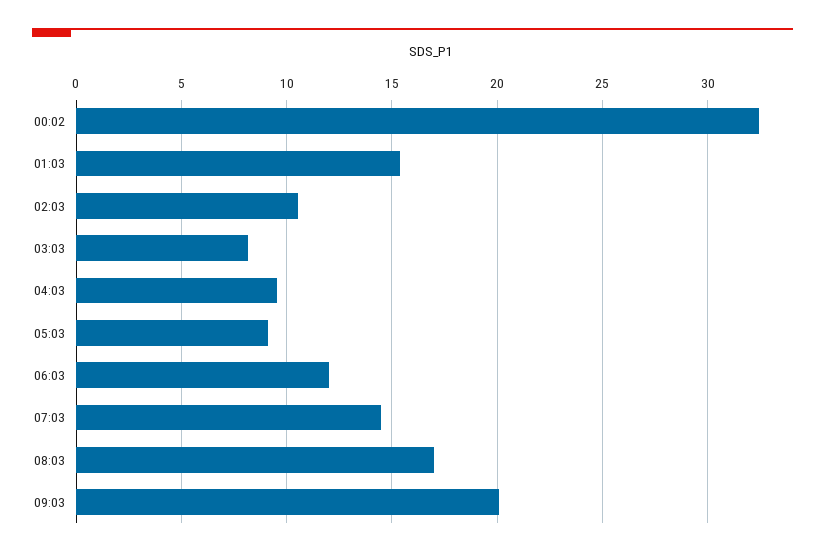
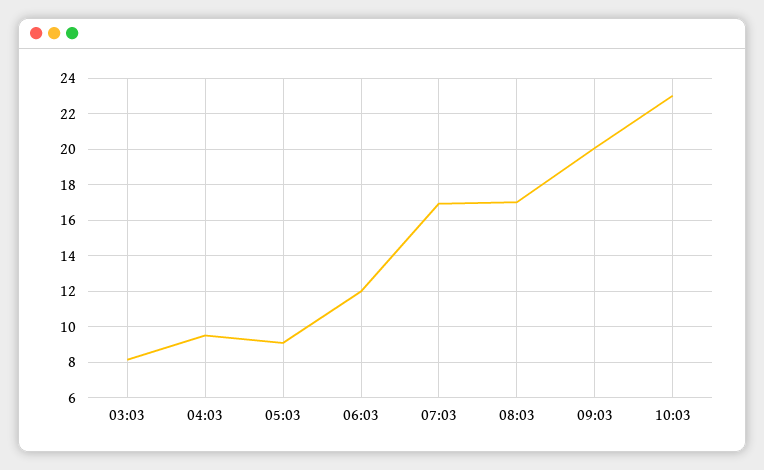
00:02: 32.5 -> none
01:03: 15.5 -> none
02:03: 10.5 -> none
07:03: 14.5 -> 17
10:03: none -> 23

